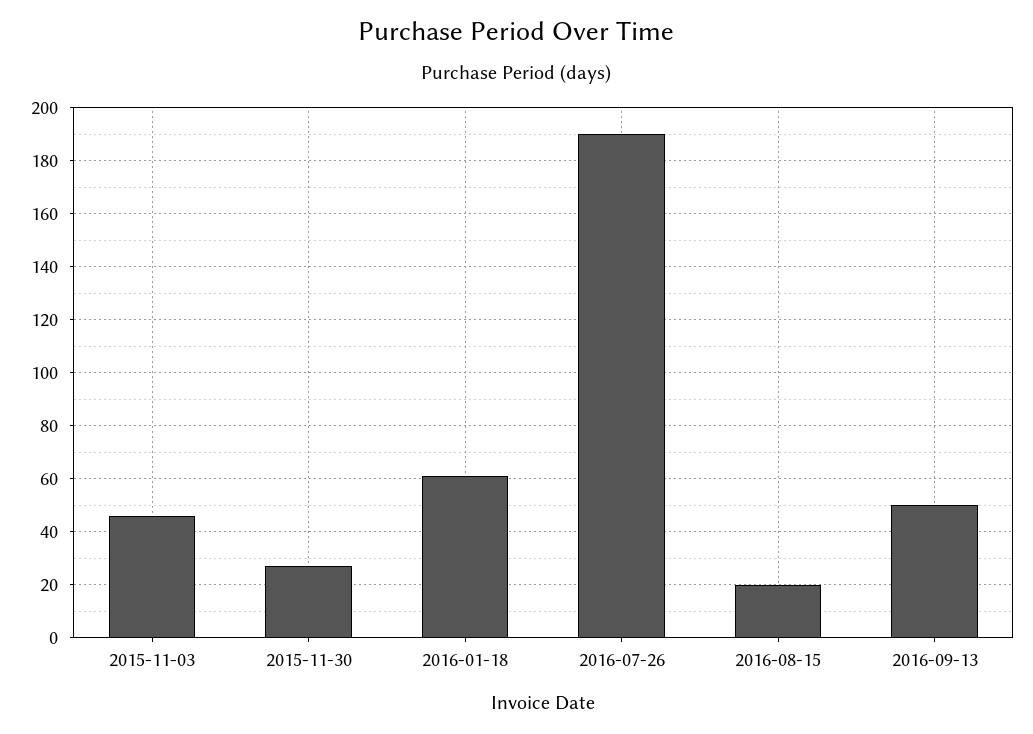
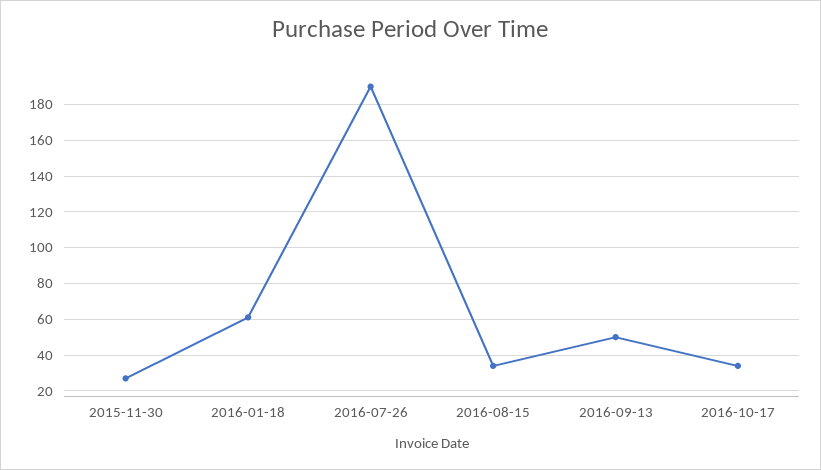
2015-11-03: 45 -> none
2016-08-15: 20 -> 35
2016-10-17: none -> 35

